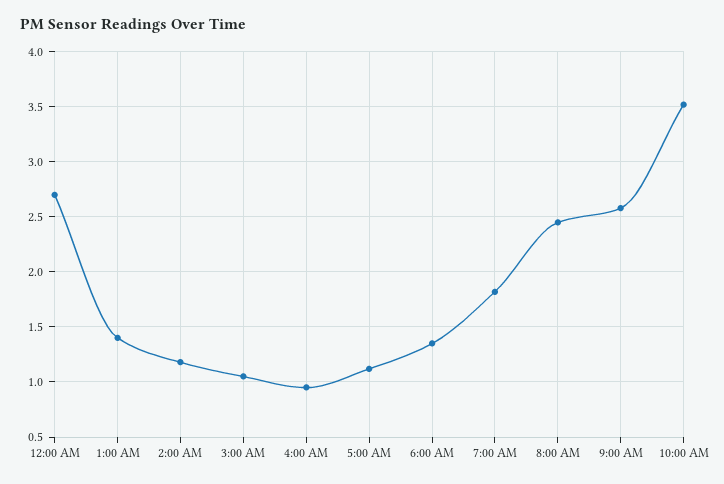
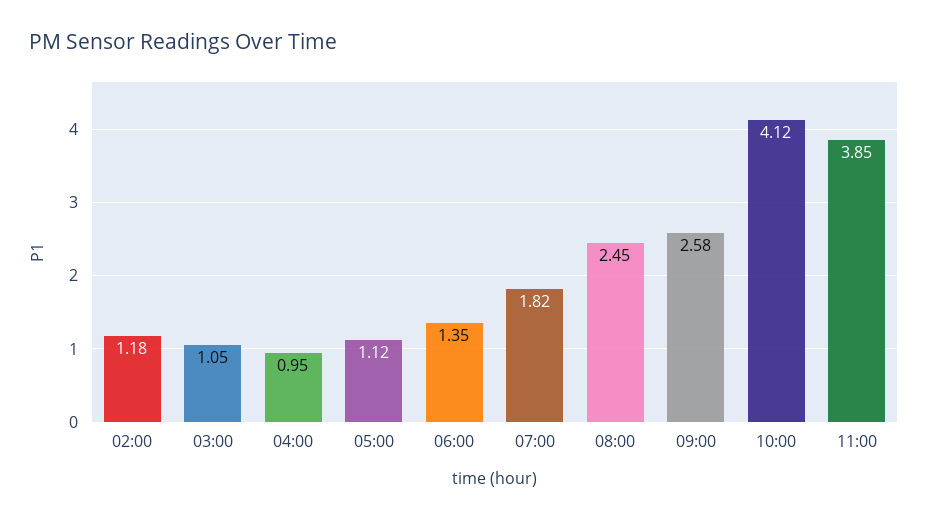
12:00 AM: 2.7 -> none
1:00 AM: 1.4 -> none
10:00 AM: 3.5 -> 4.12
11:00: none -> 3.85

